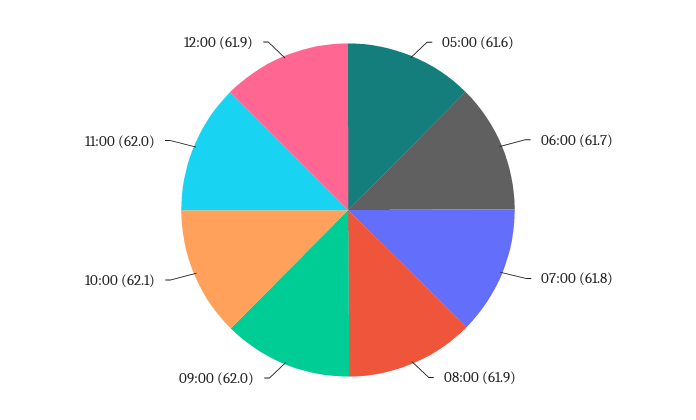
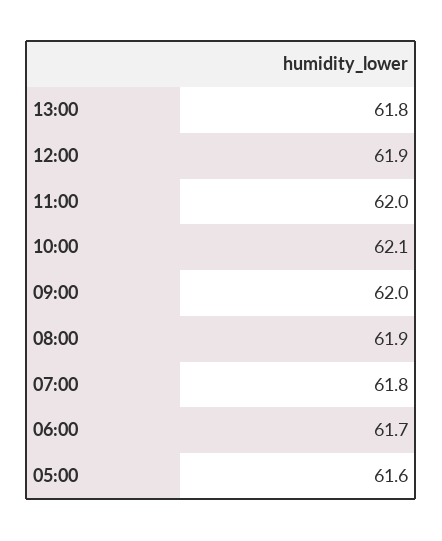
13:00: none -> 61.8

